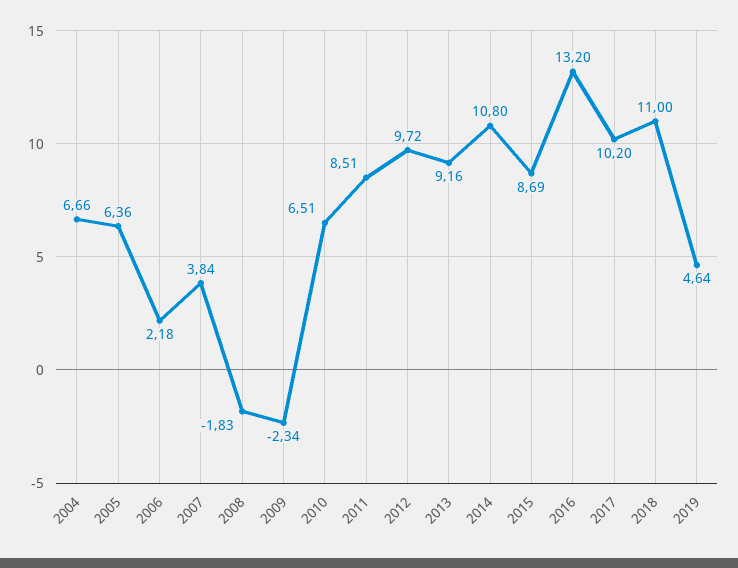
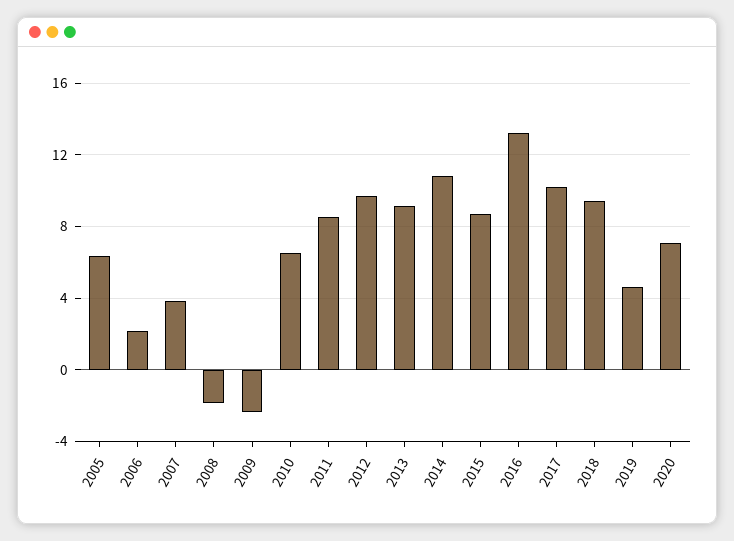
2004: 6.66 -> none
2018: 11 -> 9.5
2020: none -> 7

